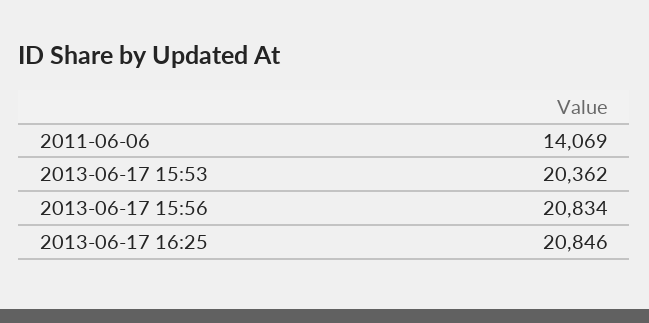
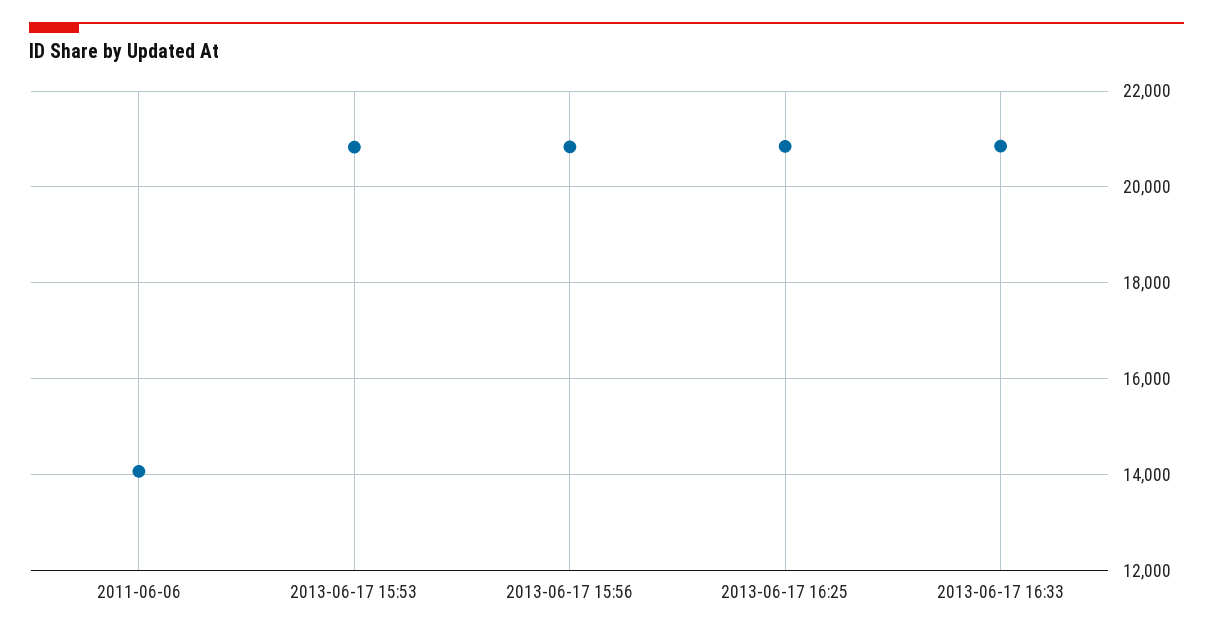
2013-06-17 15:53: 20362 -> 20800
2013-06-17 16:33: none -> 20800

